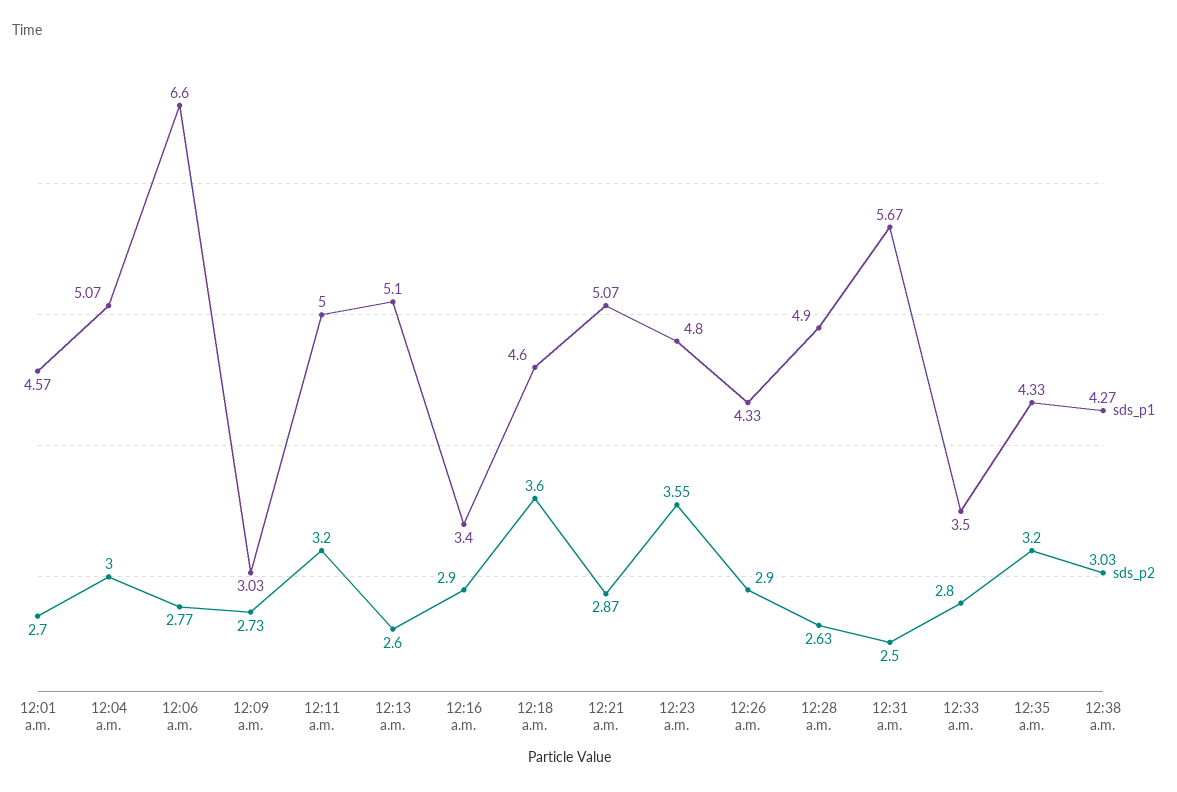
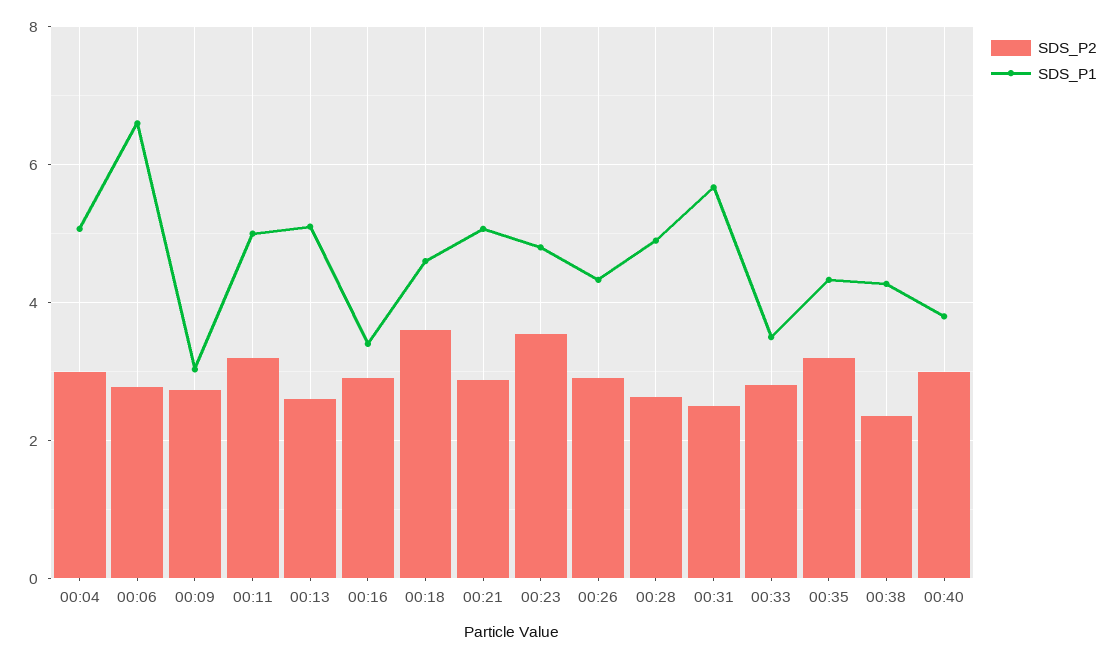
sds_p1, 12:01 a.m.: 4.57 -> none
sds_p2, 12:01 a.m.: 2.7 -> none
sds_p2, 12:38 a.m.: 3.03 -> 2.4
sds_p2, 00:40: none -> 3
sds_p1, 00:40: none -> 3.8

